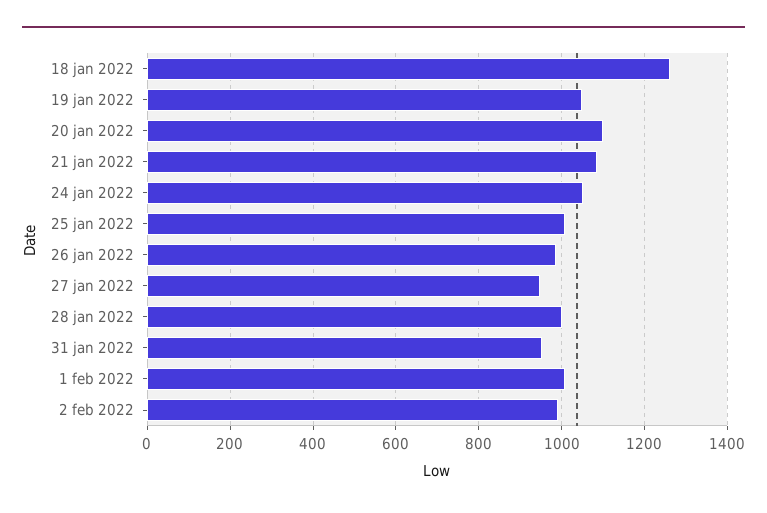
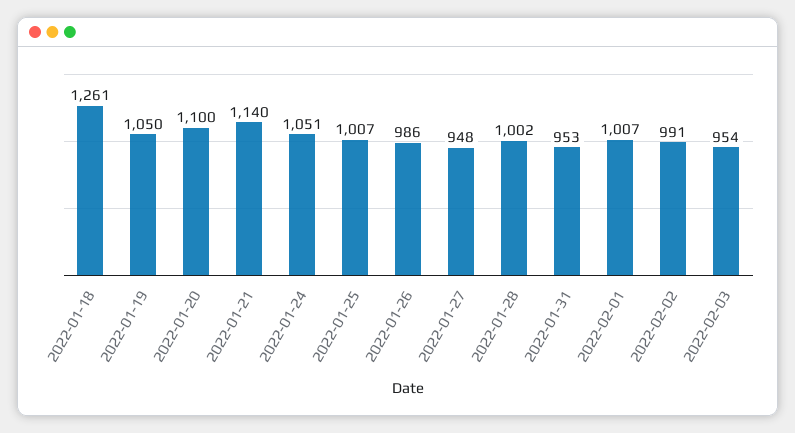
21 jan 2022: 1080 -> 1140
2022-02-03: none -> 954

